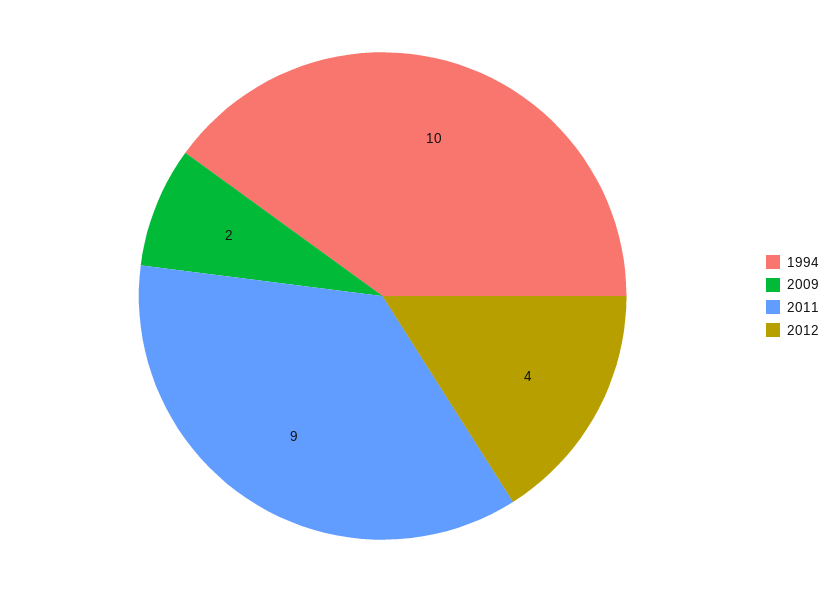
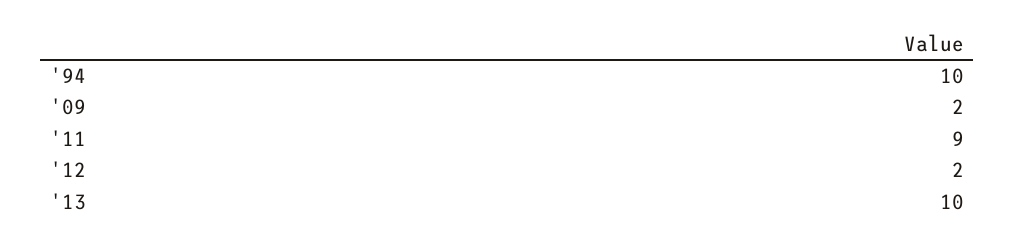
2012: 4 -> 2
'13: none -> 10

